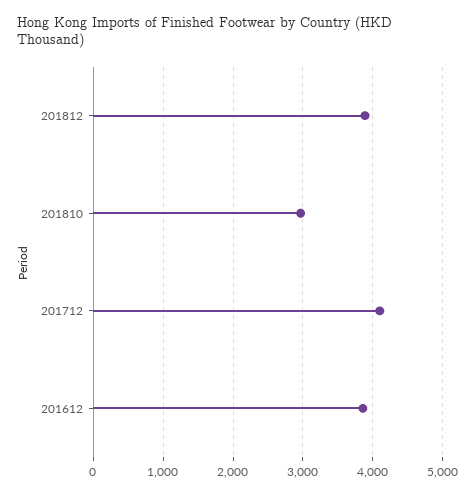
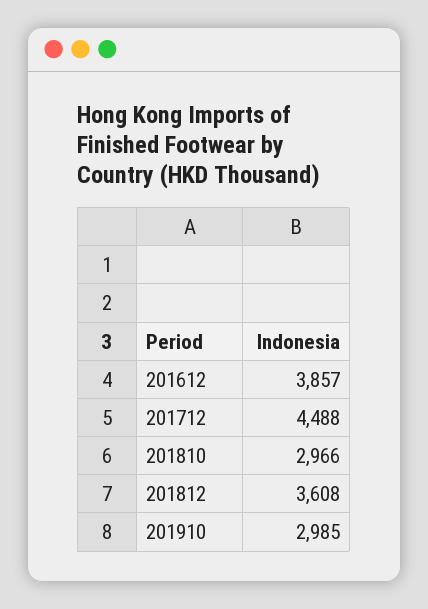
201812: 3900 -> 3608
201712: 4100 -> 4488
201910: none -> 2985

